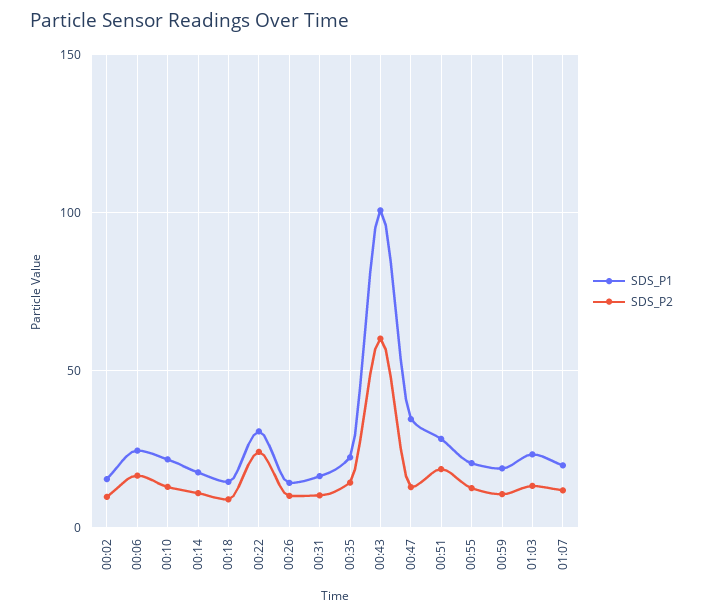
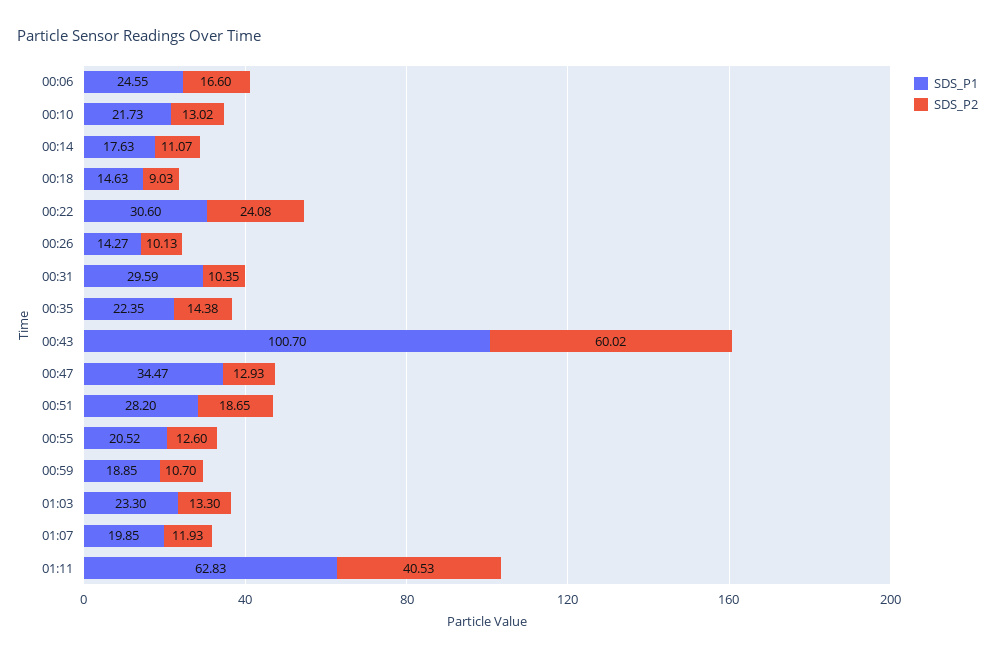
SDS_P1, 00:02: 15 -> none
SDS_P2, 00:02: 10 -> none
SDS_P1, 00:31: 15 -> 29.59
SDS_P1, 01:11: none -> 62.83
SDS_P2, 01:11: none -> 40.53

